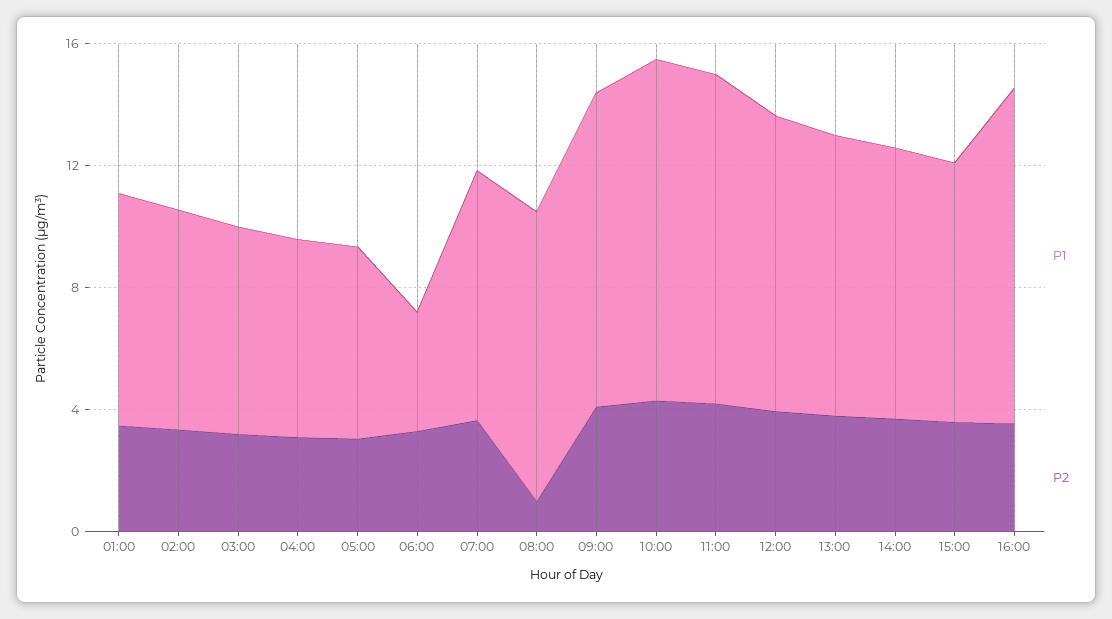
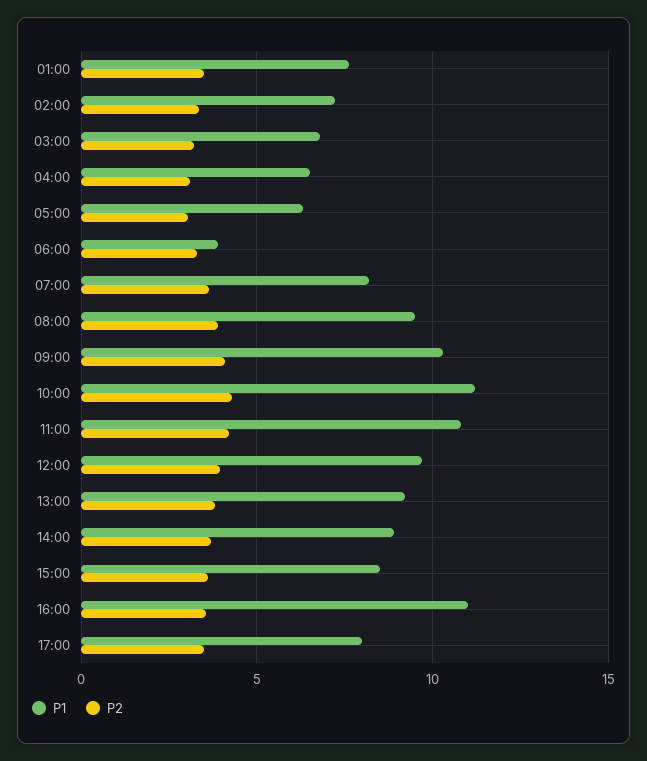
P2, 08:00: 1 -> 4
P1, 17:00: none -> 8
P2, 17:00: none -> 3.5

